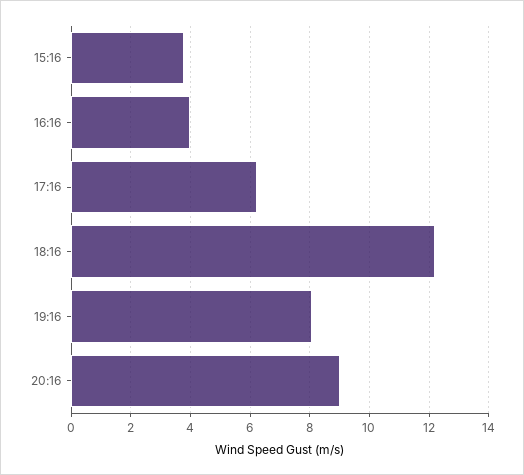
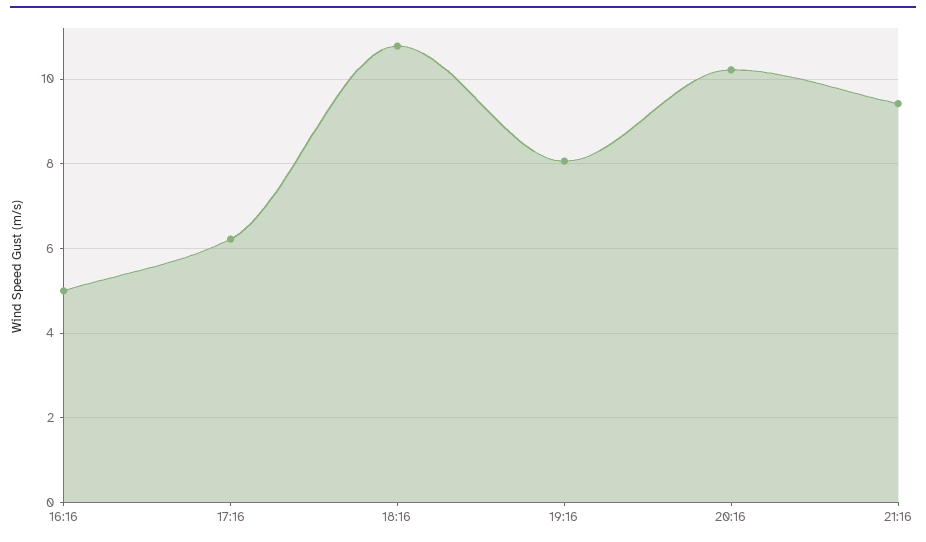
15:16: 3.75 -> none
16:16: 4 -> 5
18:16: 12.25 -> 10.8
20:16: 9 -> 10.2
21:16: none -> 9.4

